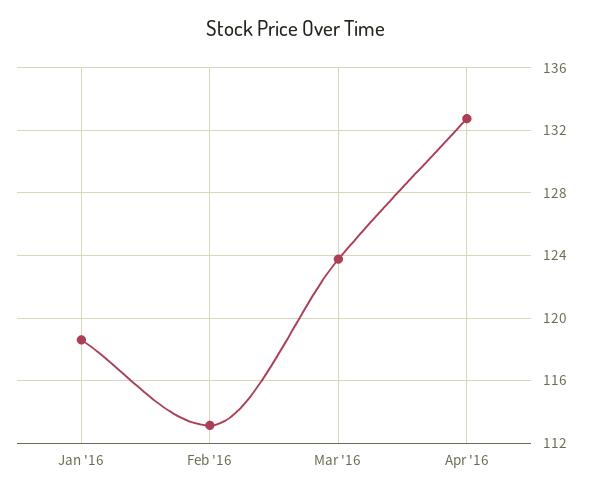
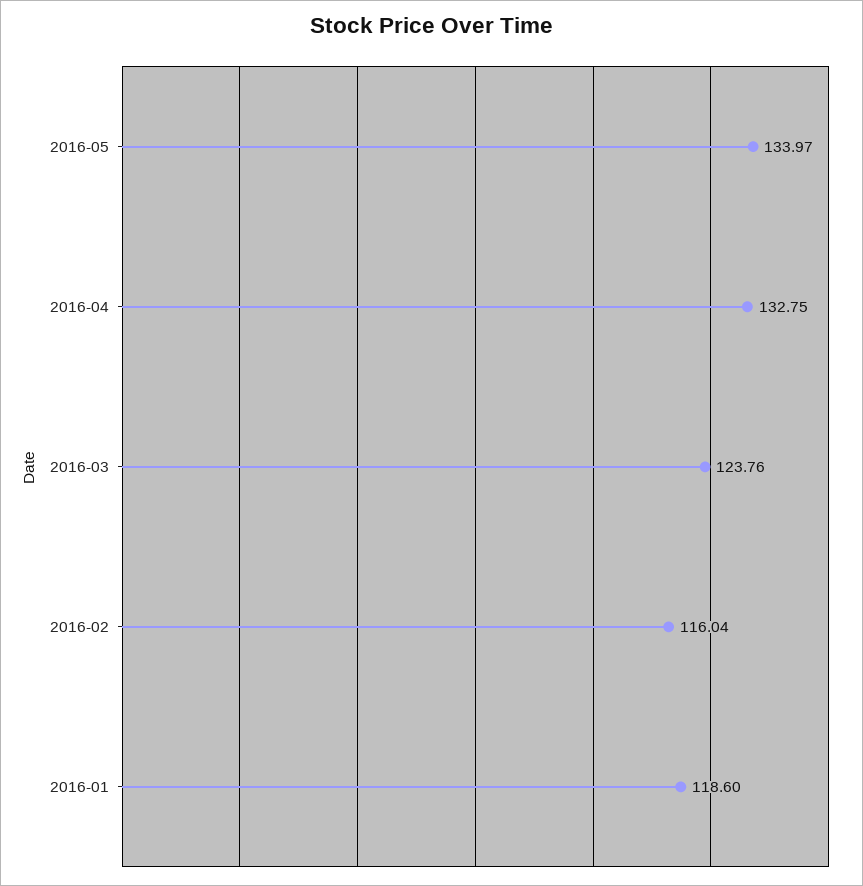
Feb '16: 113 -> 116.04
2016-05: none -> 133.97

